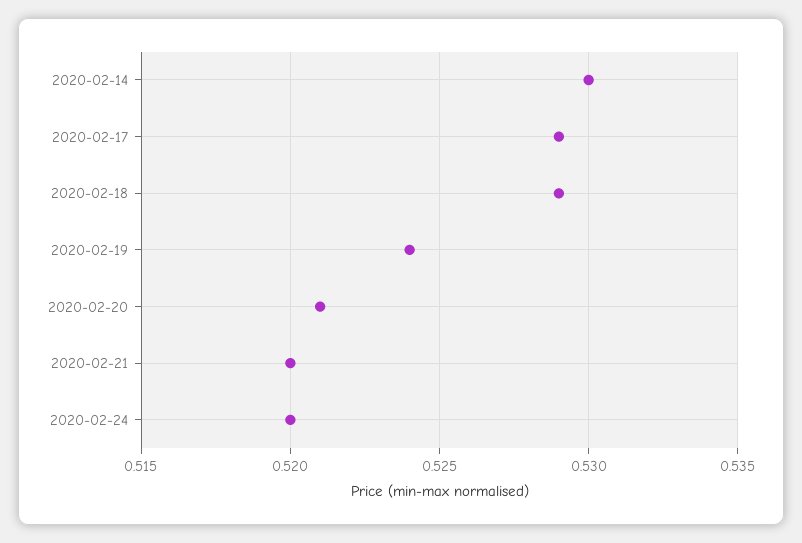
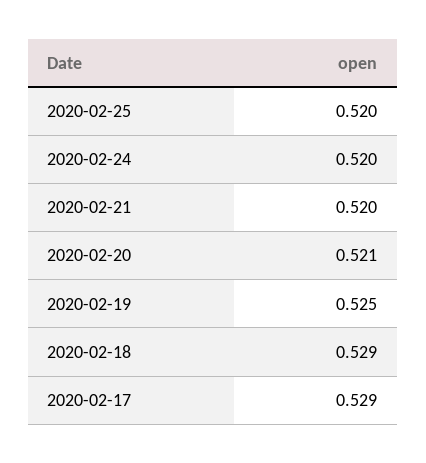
2020-02-14: 0.53 -> none
2020-02-19: 0.524 -> 0.525
2020-02-25: none -> 0.52

